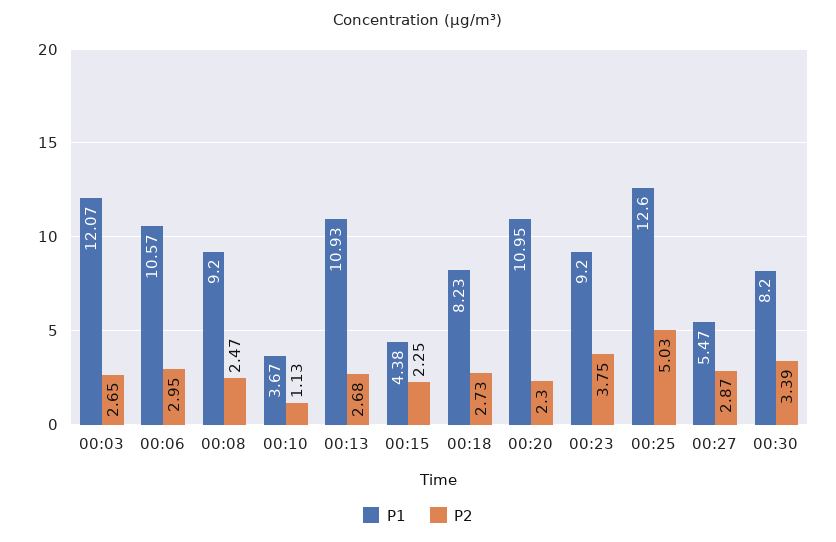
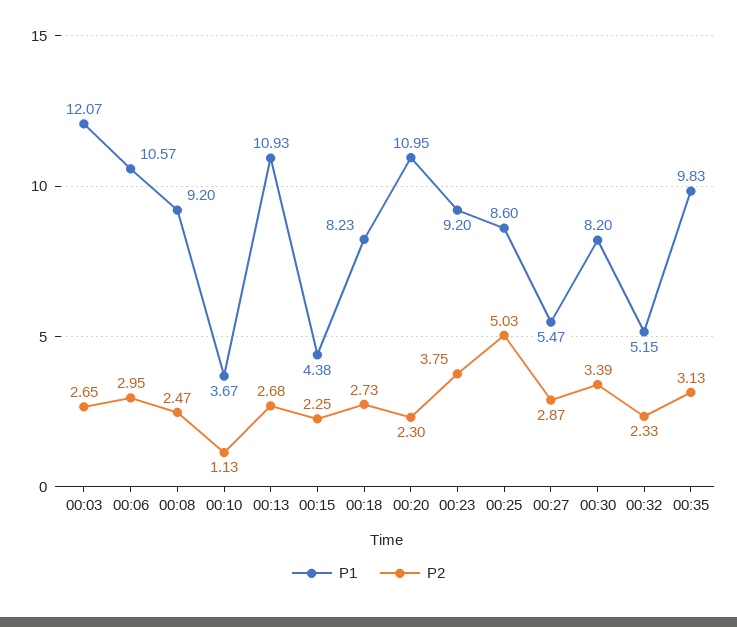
P1, 00:25: 12.6 -> 8.6
P1, 00:32: none -> 5.15
P2, 00:32: none -> 2.33
P1, 00:35: none -> 9.83
P2, 00:35: none -> 3.13

